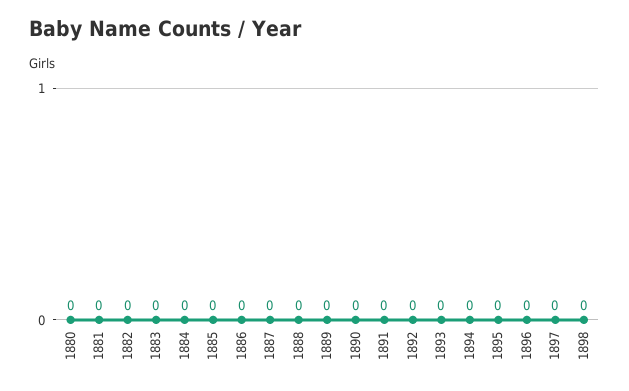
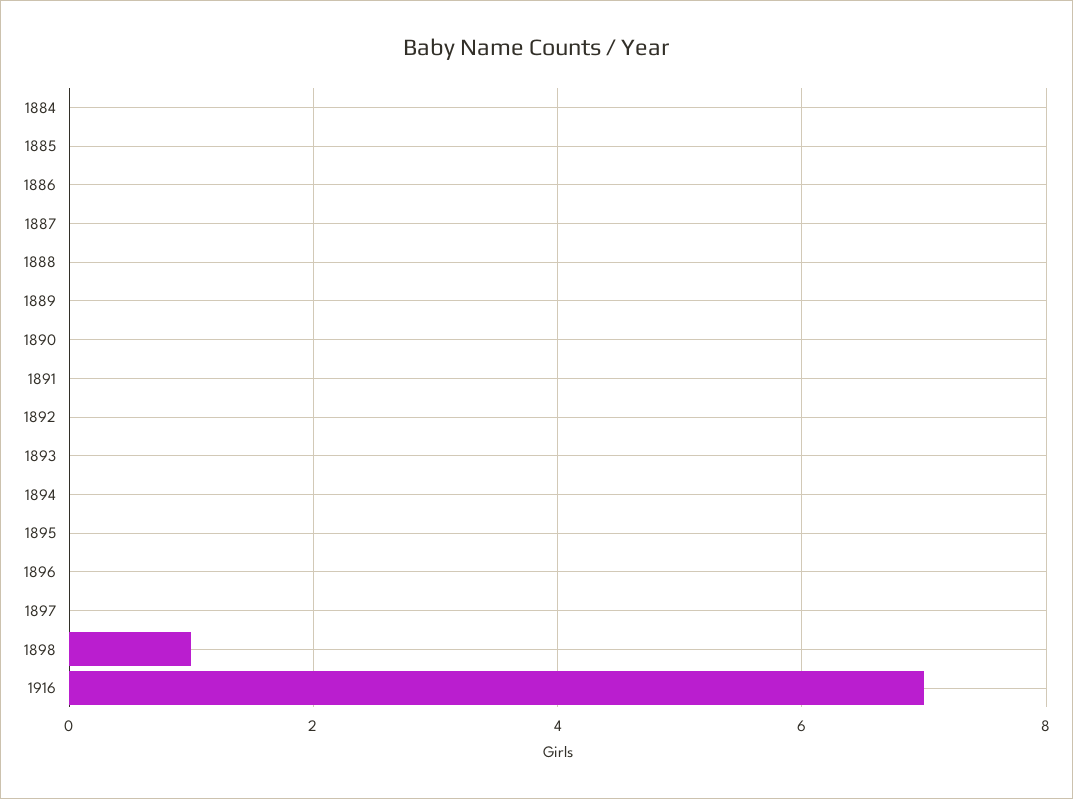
1880: 0 -> none
1881: 0 -> none
1882: 0 -> none
1883: 0 -> none
1898: 0 -> 1
1916: none -> 7

